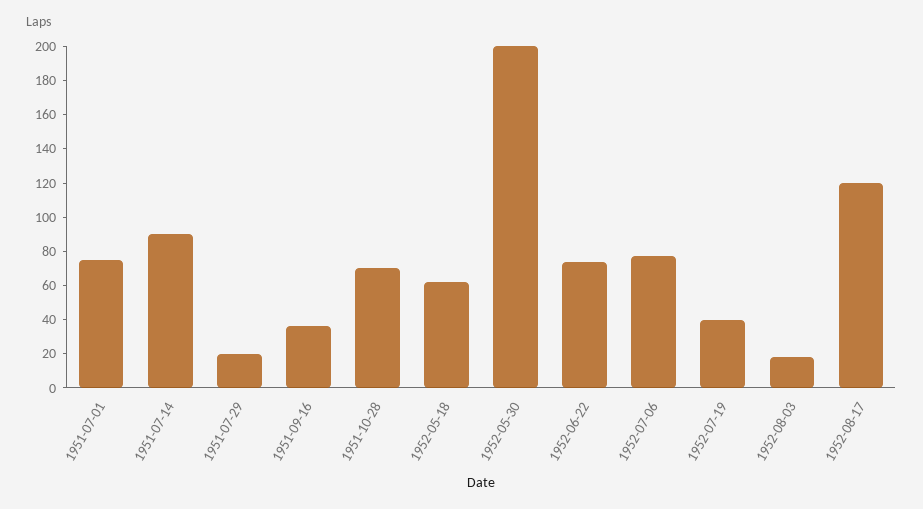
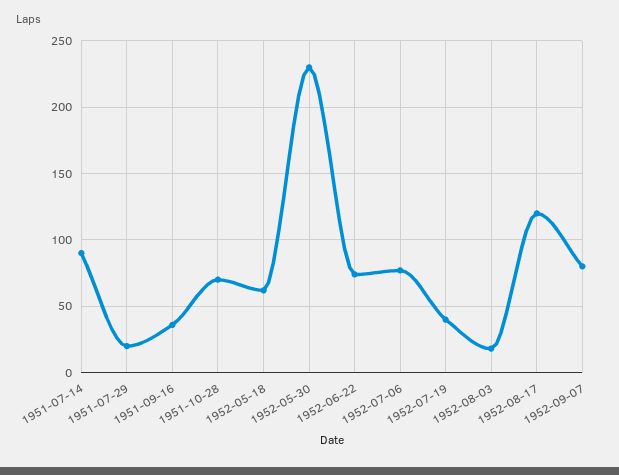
1951-07-01: 75 -> none
1952-05-30: 200 -> 230
1952-09-07: none -> 80

